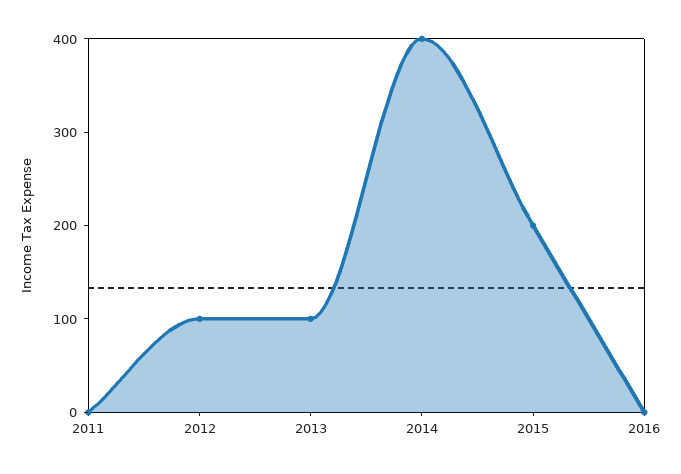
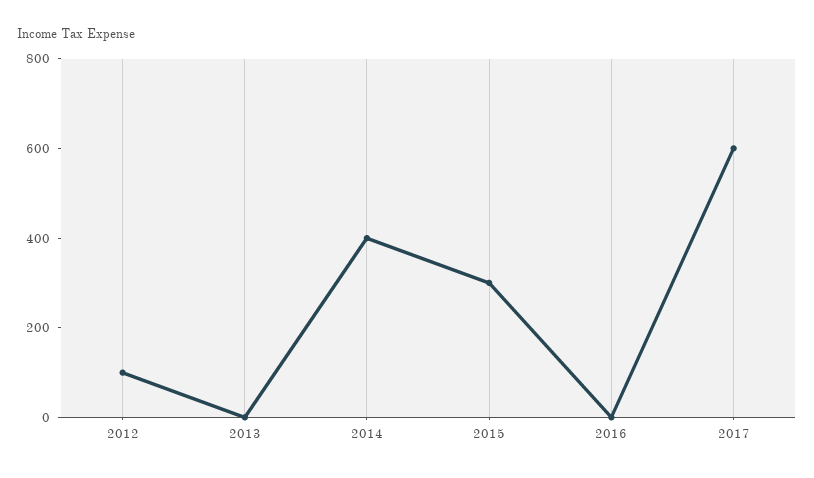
2011: 0 -> none
2013: 100 -> 0
2015: 200 -> 300
2017: none -> 600

